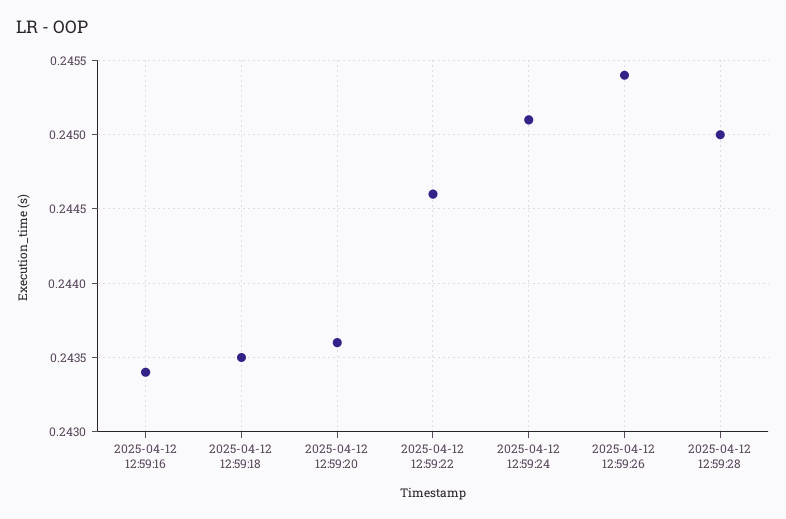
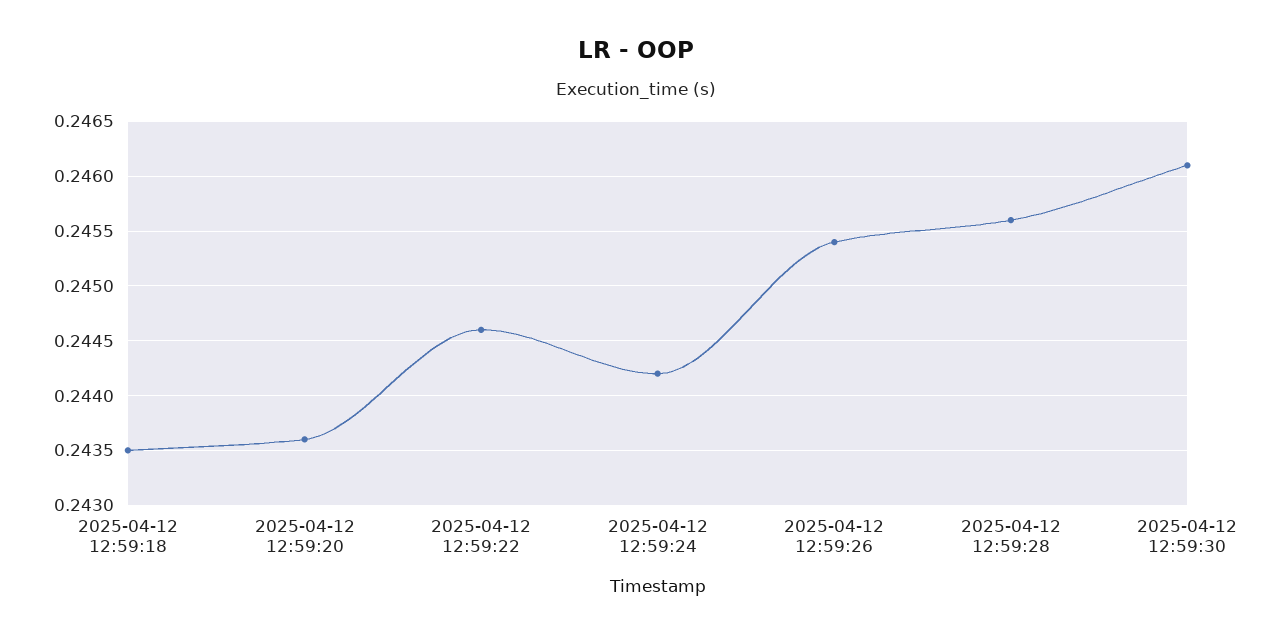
2025-04-12 12:59:16: 0.2434 -> none
2025-04-12 12:59:24: 0.2451 -> 0.2442
2025-04-12 12:59:28: 0.245 -> 0.2456
2025-04-12 12:59:30: none -> 0.2461

